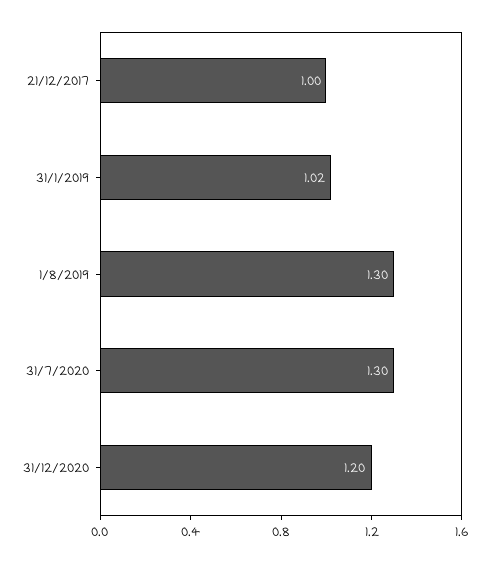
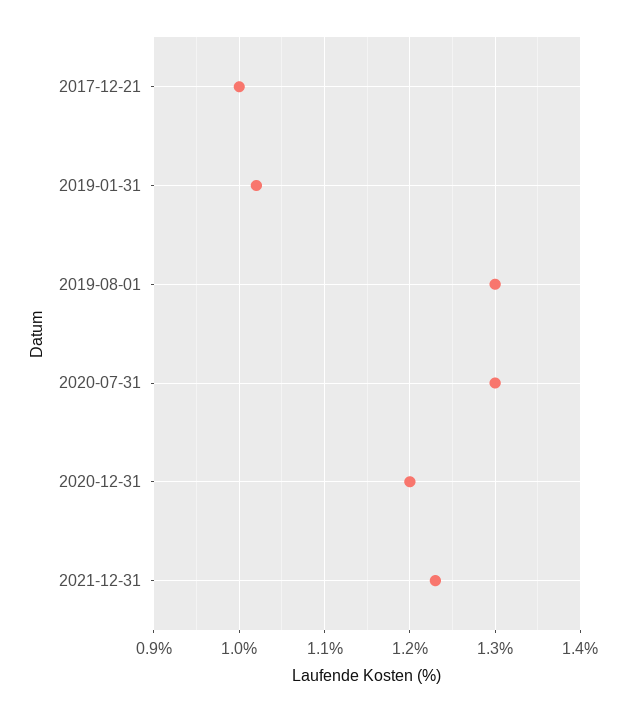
2021-12-31: none -> 1.23

